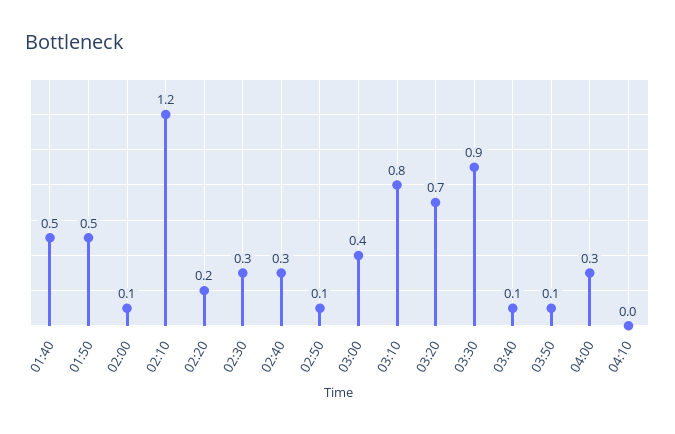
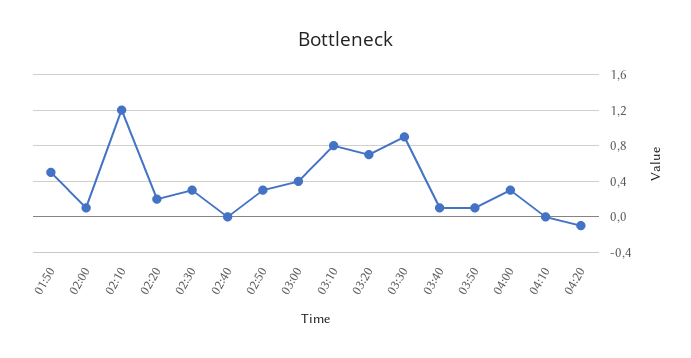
01:40: 0.5 -> none
02:40: 0.3 -> 0
02:50: 0.1 -> 0.3
04:20: none -> -0.1

